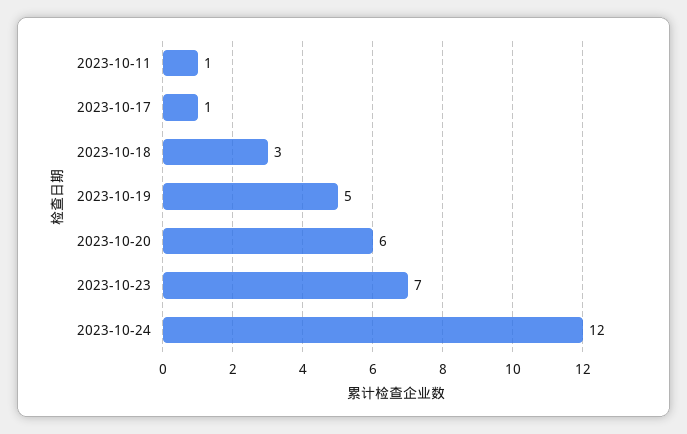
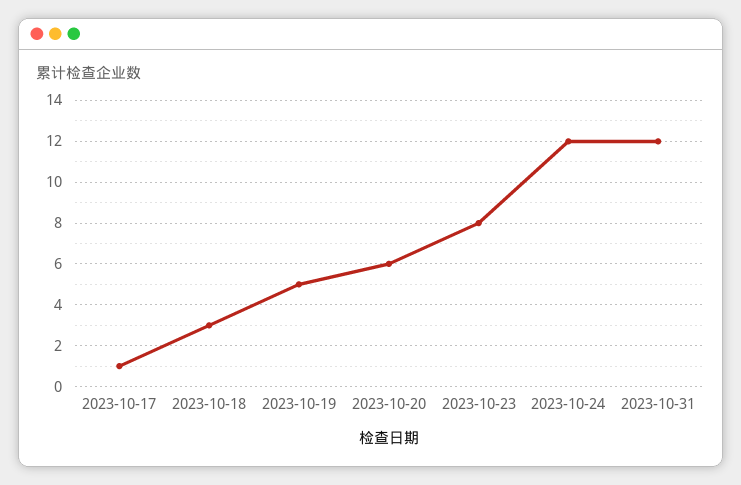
2023-10-11: 1 -> none
2023-10-23: 7 -> 8
2023-10-31: none -> 12

